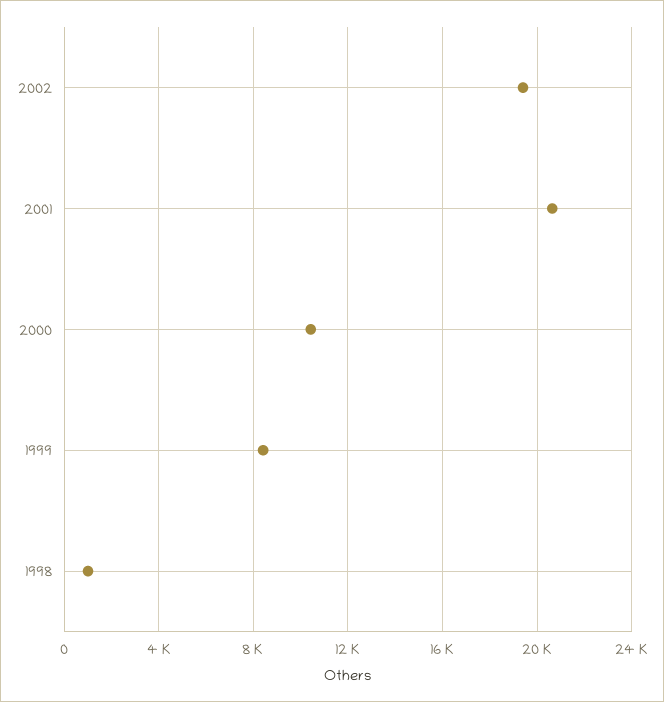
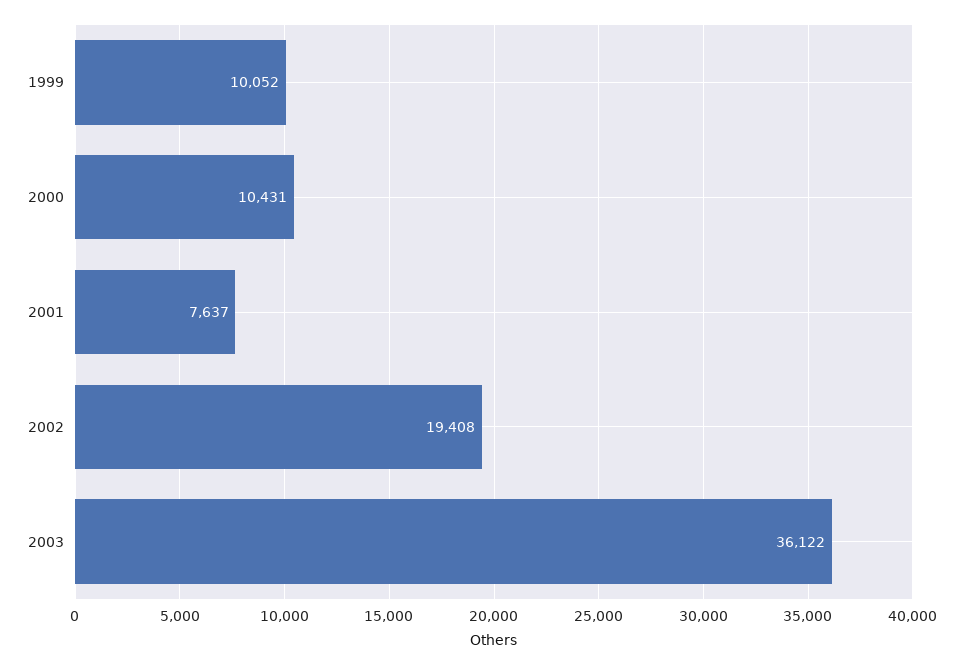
2001: 20500 -> 7637
1999: 8500 -> 10052
1998: 1000 -> none
2003: none -> 36122

